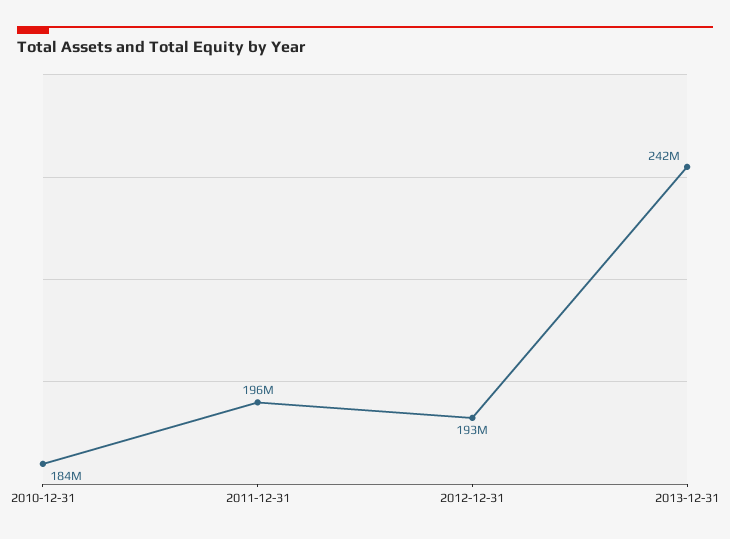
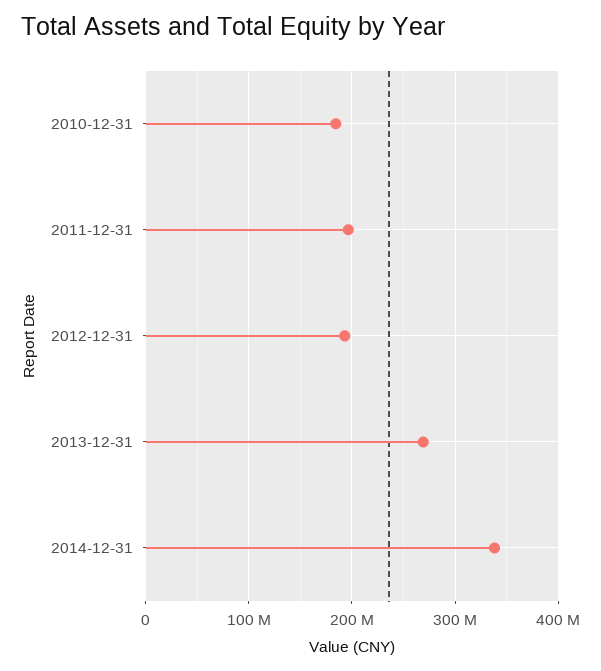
2013-12-31: 242000000 -> 270000000
2014-12-31: none -> 340000000

